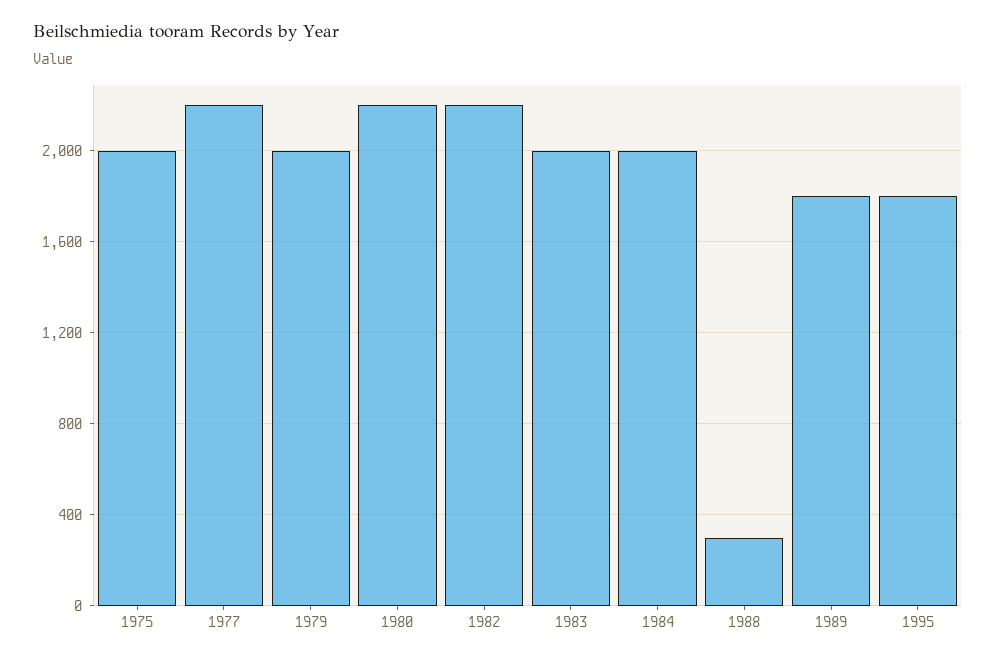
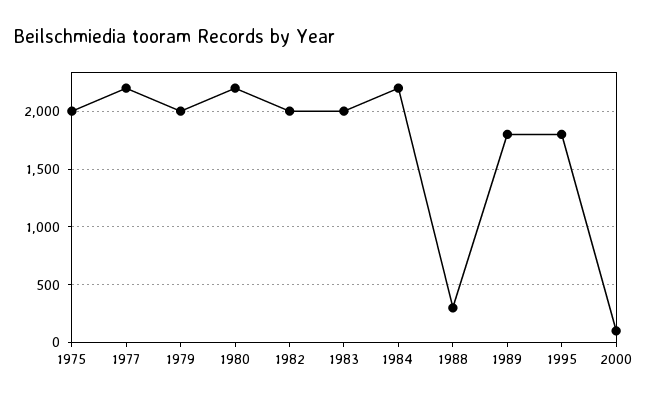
1982: 2200 -> 2000
1984: 2000 -> 2200
2000: none -> 100

